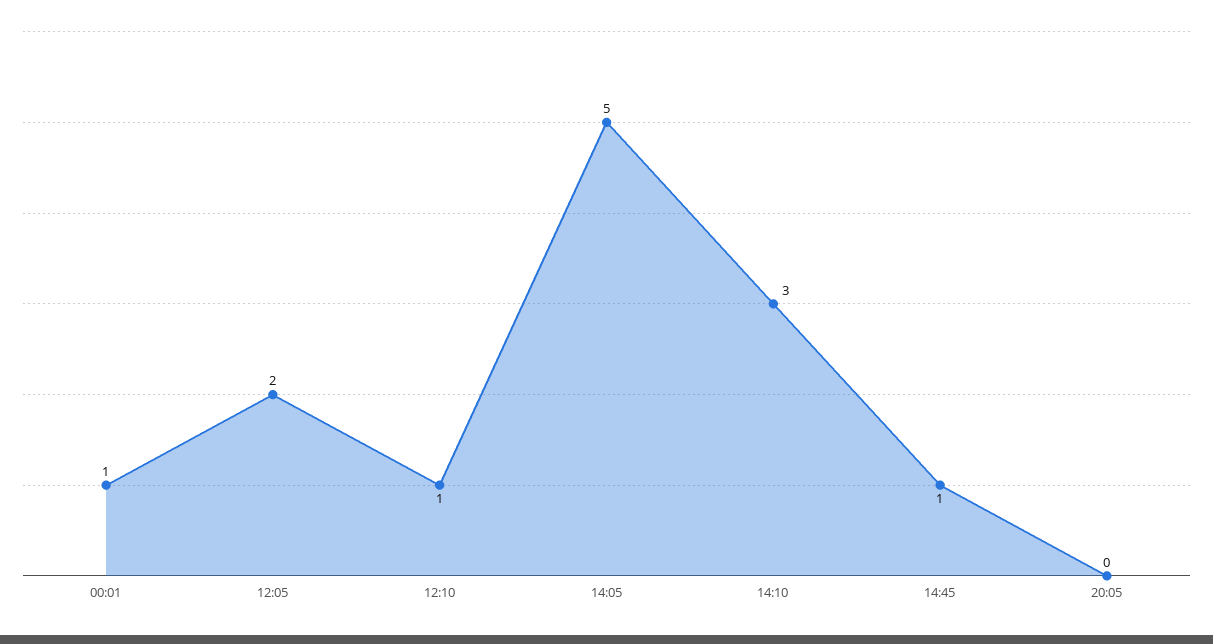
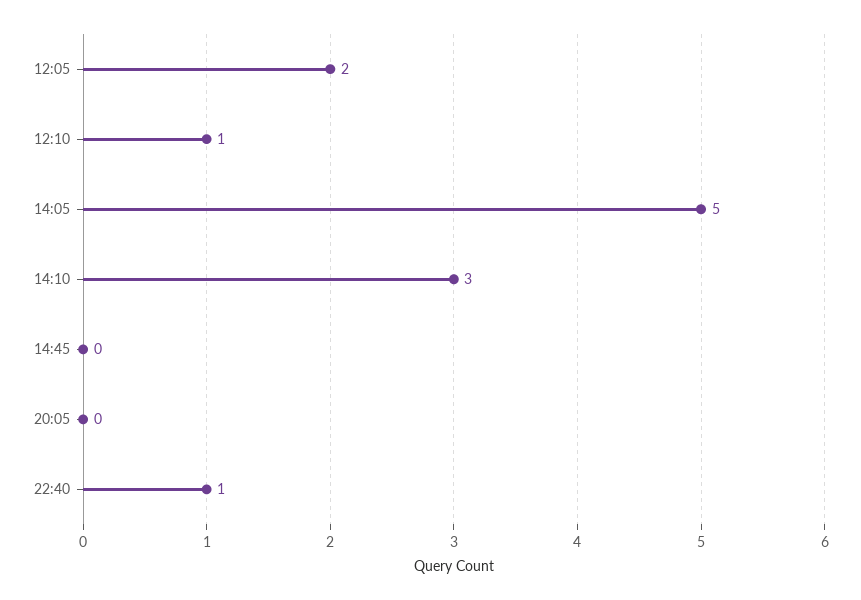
00:01: 1 -> none
14:45: 1 -> 0
22:40: none -> 1

